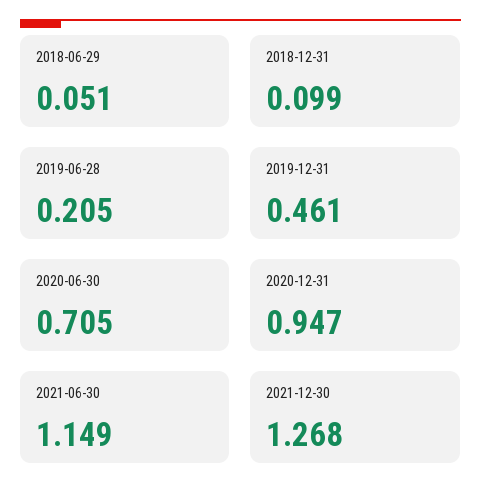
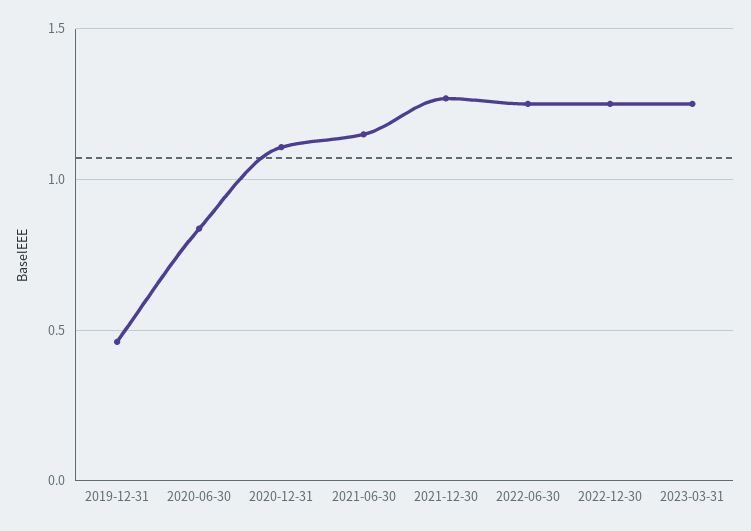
2018-06-29: 0.051 -> none
2018-12-31: 0.099 -> none
2019-06-28: 0.205 -> none
2020-06-30: 0.705 -> 0.85
2020-12-31: 0.947 -> 1.1
2022-06-30: none -> 1.25
2022-12-30: none -> 1.25
2023-03-31: none -> 1.25

